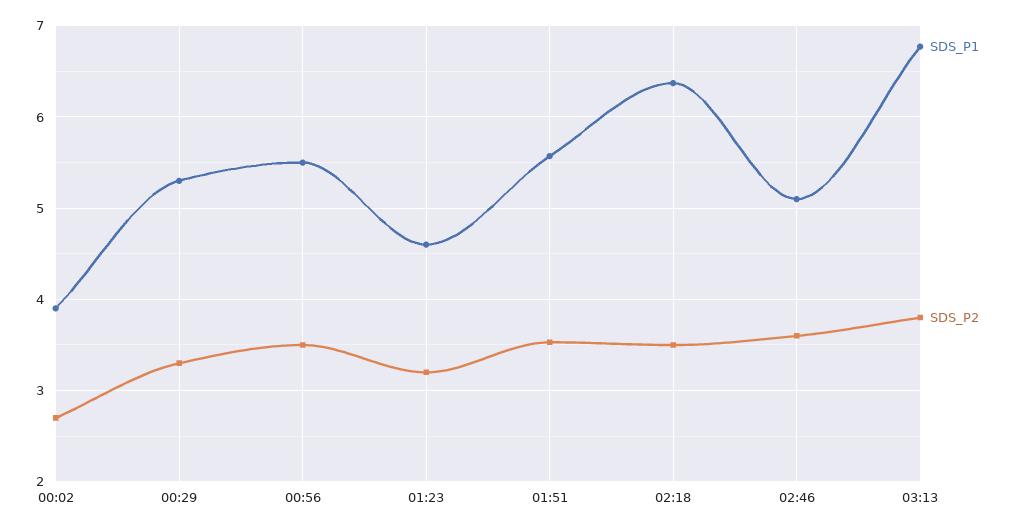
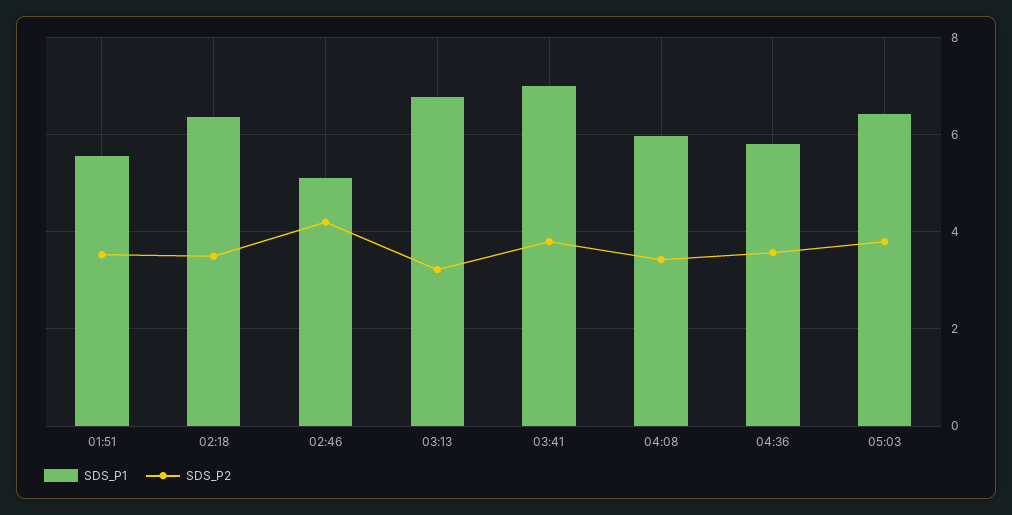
SDS_P1, 00:02: 3.9 -> none
SDS_P2, 00:02: 2.7 -> none
SDS_P1, 00:29: 5.3 -> none
SDS_P2, 00:29: 3.3 -> none
SDS_P1, 00:56: 5.5 -> none
SDS_P2, 00:56: 3.5 -> none
SDS_P1, 01:23: 4.6 -> none
SDS_P2, 01:23: 3.2 -> none
SDS_P2, 02:46: 3.6 -> 4.2
SDS_P2, 03:13: 3.8 -> 3.2
SDS_P1, 03:41: none -> 7
SDS_P2, 03:41: none -> 3.8
SDS_P1, 04:08: none -> 6
SDS_P2, 04:08: none -> 3.4
SDS_P1, 04:36: none -> 5.8
SDS_P2, 04:36: none -> 3.6
SDS_P1, 05:03: none -> 6.4
SDS_P2, 05:03: none -> 3.8

